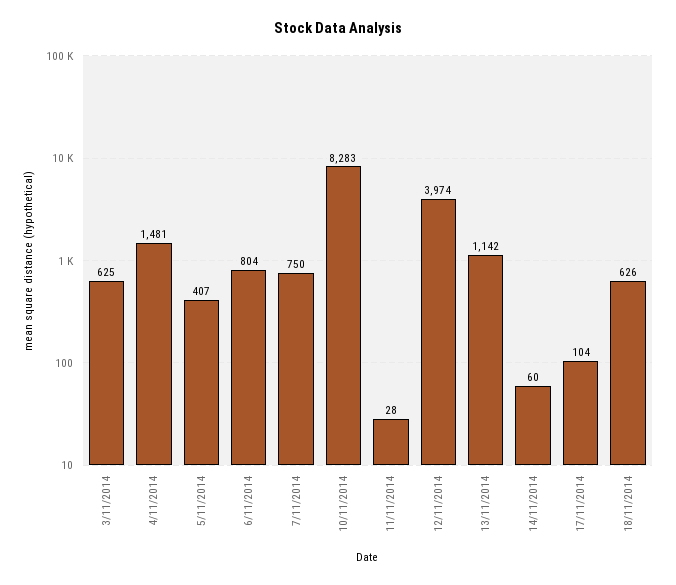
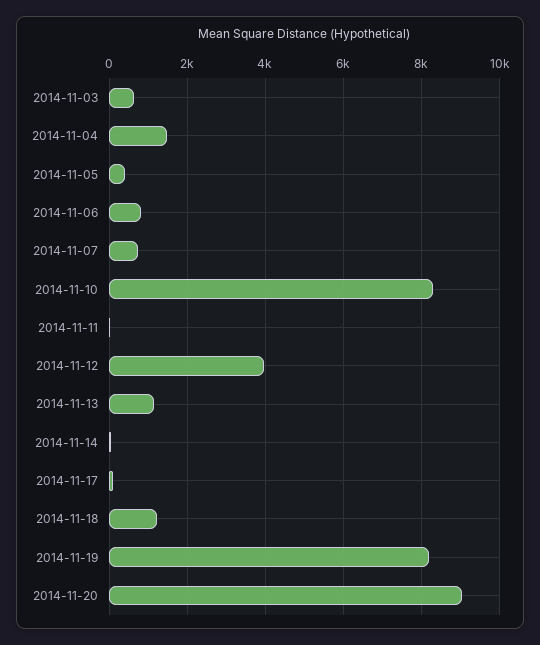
18/11/2014: 626 -> 1200
2014-11-19: none -> 8200
2014-11-20: none -> 9000

